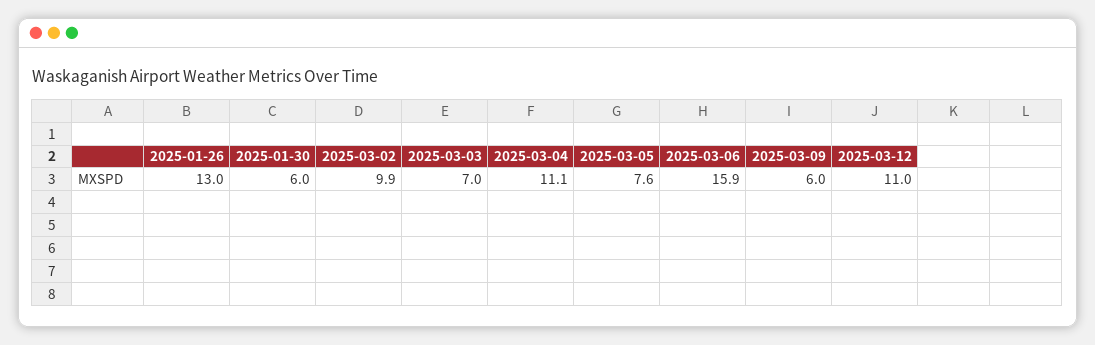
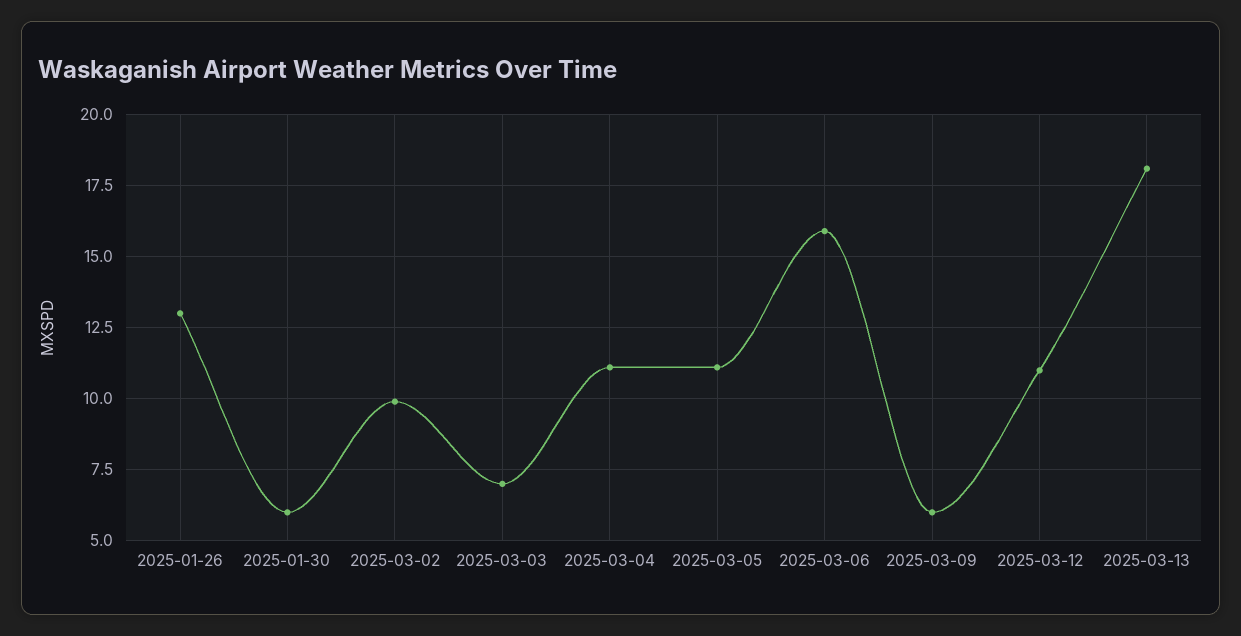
2025-03-05: 7.6 -> 11
2025-03-13: none -> 18

